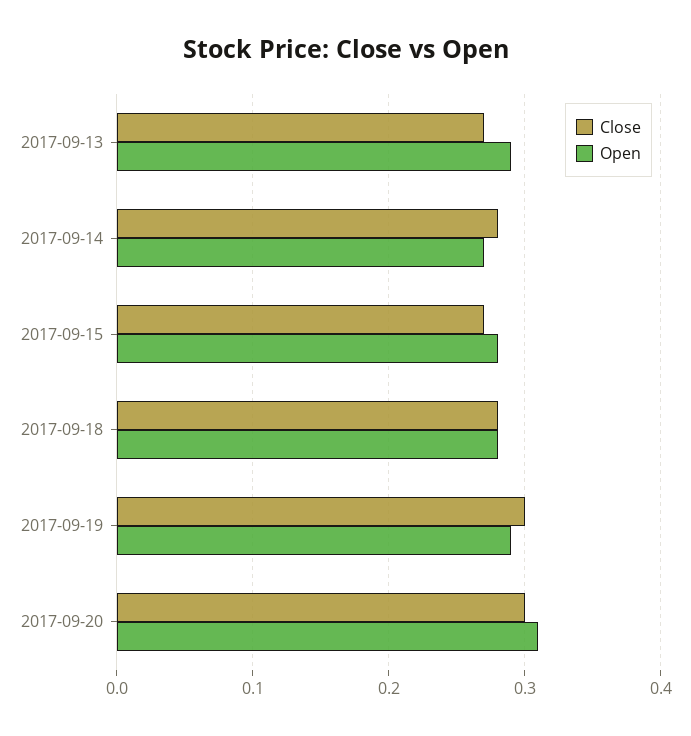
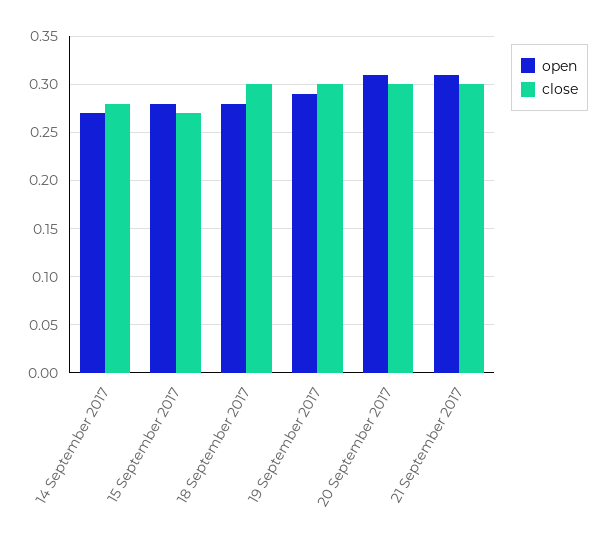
Close, 2017-09-13: 0.27 -> none
Open, 2017-09-13: 0.29 -> none
Close, 2017-09-18: 0.28 -> 0.3
Open, 21 September 2017: none -> 0.31
Close, 21 September 2017: none -> 0.3

